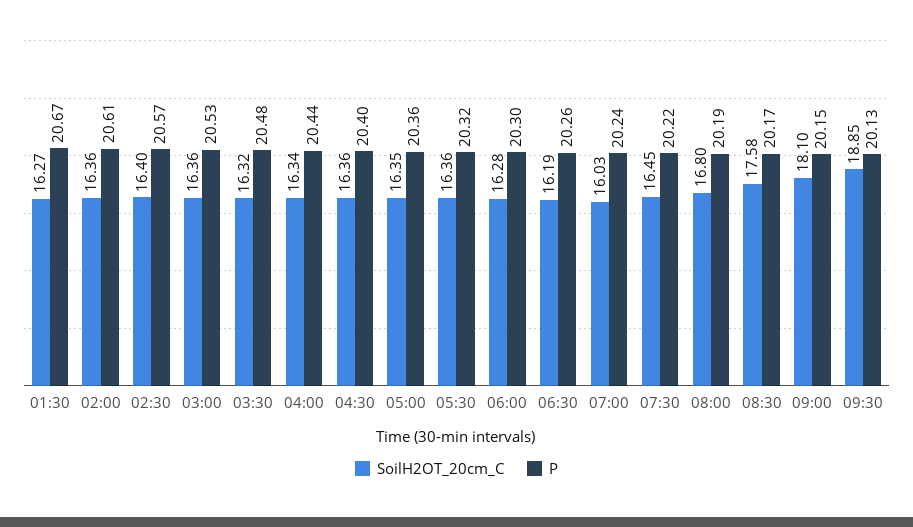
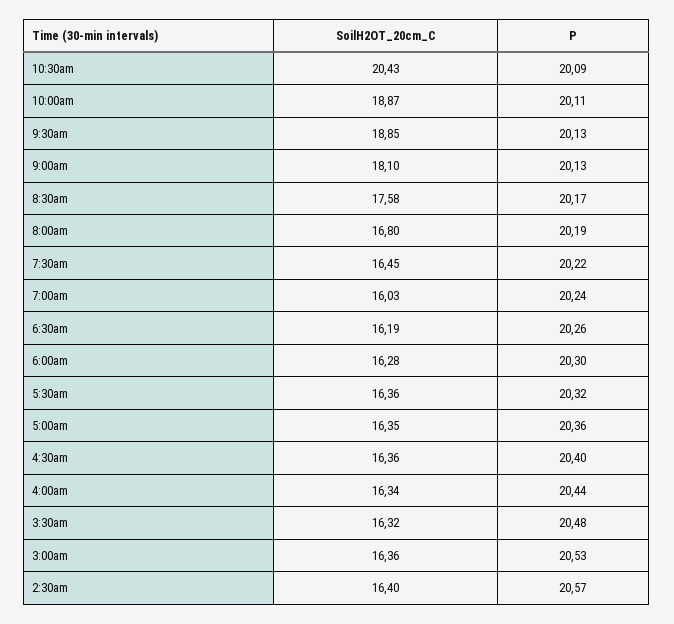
SoilH2OT_20cm_C, 01:30: 16.27 -> none
P, 01:30: 20.67 -> none
SoilH2OT_20cm_C, 02:00: 16.36 -> none
P, 02:00: 20.61 -> none
P, 09:00: 20.15 -> 20.13
SoilH2OT_20cm_C, 10:30am: none -> 20.43
P, 10:30am: none -> 20.09
SoilH2OT_20cm_C, 10:00am: none -> 18.87
P, 10:00am: none -> 20.11

